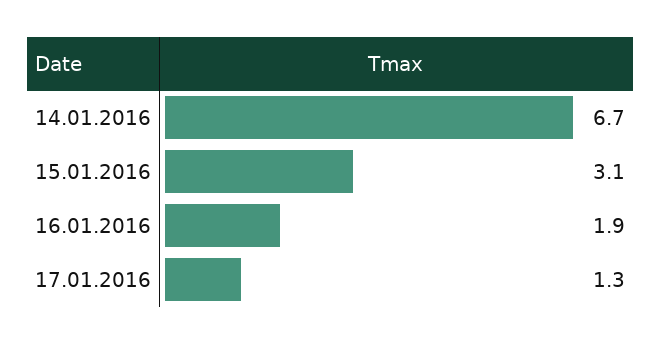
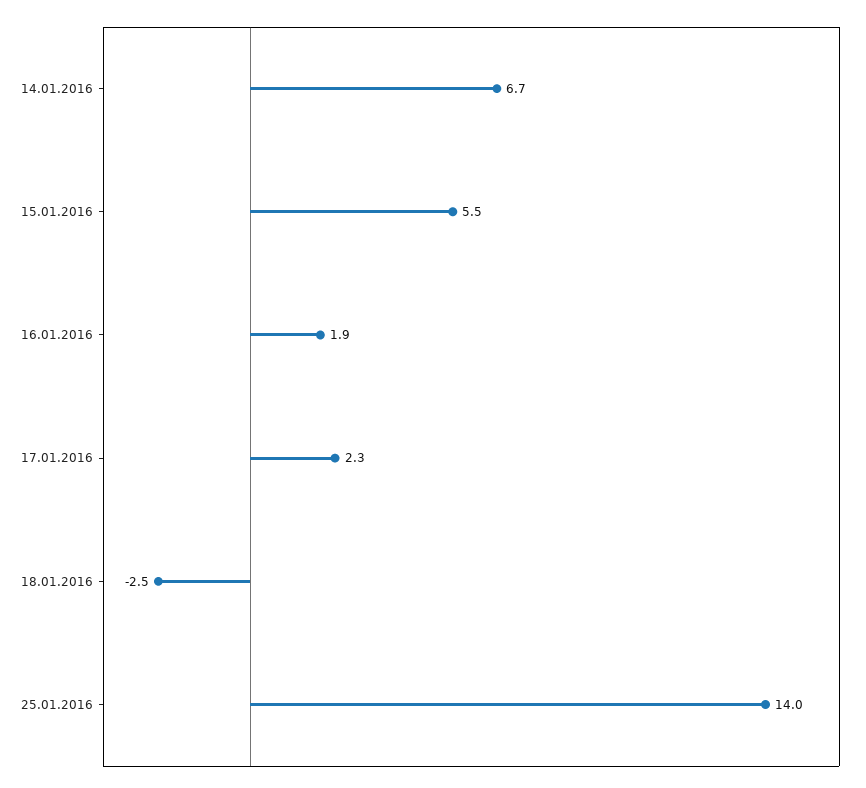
15.01.2016: 3.1 -> 5.5
17.01.2016: 1.3 -> 2.3
18.01.2016: none -> -2.5
25.01.2016: none -> 14

